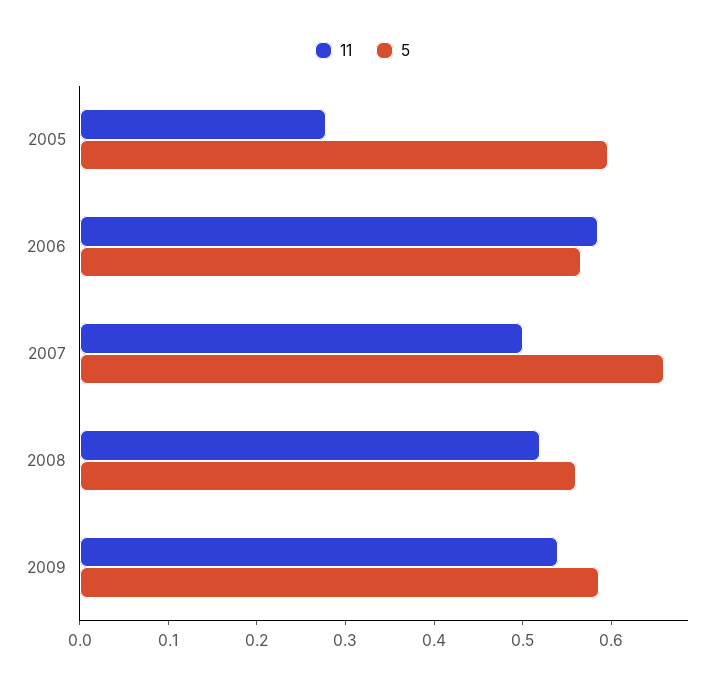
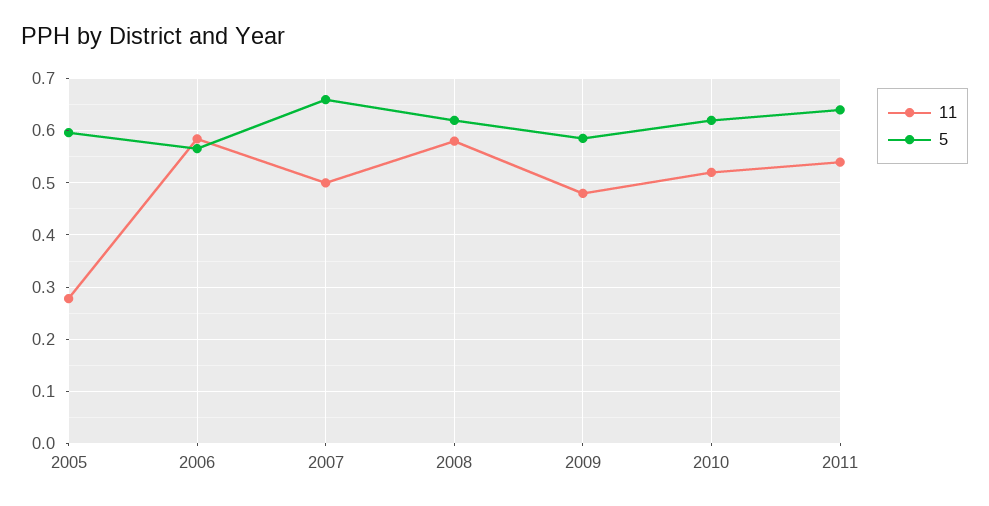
11, 2008: 0.52 -> 0.58
5, 2008: 0.56 -> 0.62
11, 2009: 0.54 -> 0.48
11, 2010: none -> 0.52
5, 2010: none -> 0.62
11, 2011: none -> 0.54
5, 2011: none -> 0.64

